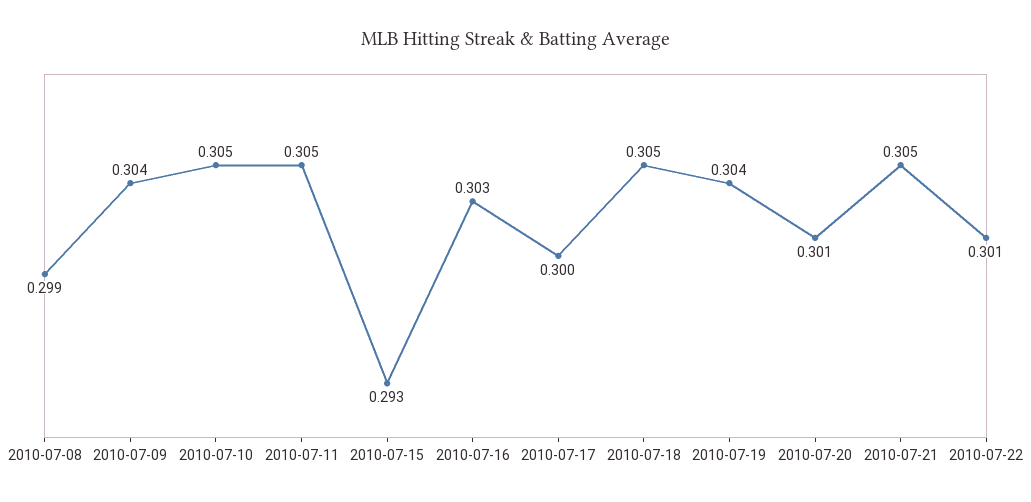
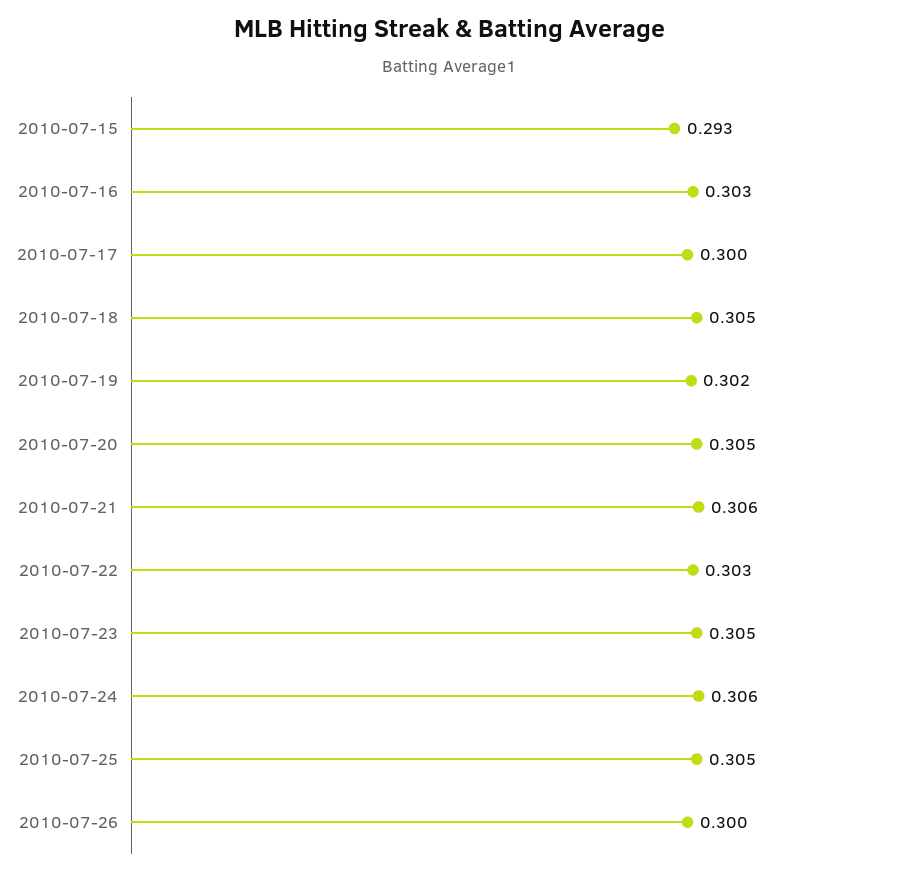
2010-07-08: 0.299 -> none
2010-07-09: 0.304 -> none
2010-07-10: 0.305 -> none
2010-07-11: 0.305 -> none
2010-07-19: 0.304 -> 0.302
2010-07-20: 0.301 -> 0.305
2010-07-21: 0.305 -> 0.306
2010-07-22: 0.301 -> 0.303
2010-07-23: none -> 0.305
2010-07-24: none -> 0.306
2010-07-25: none -> 0.305
2010-07-26: none -> 0.3

